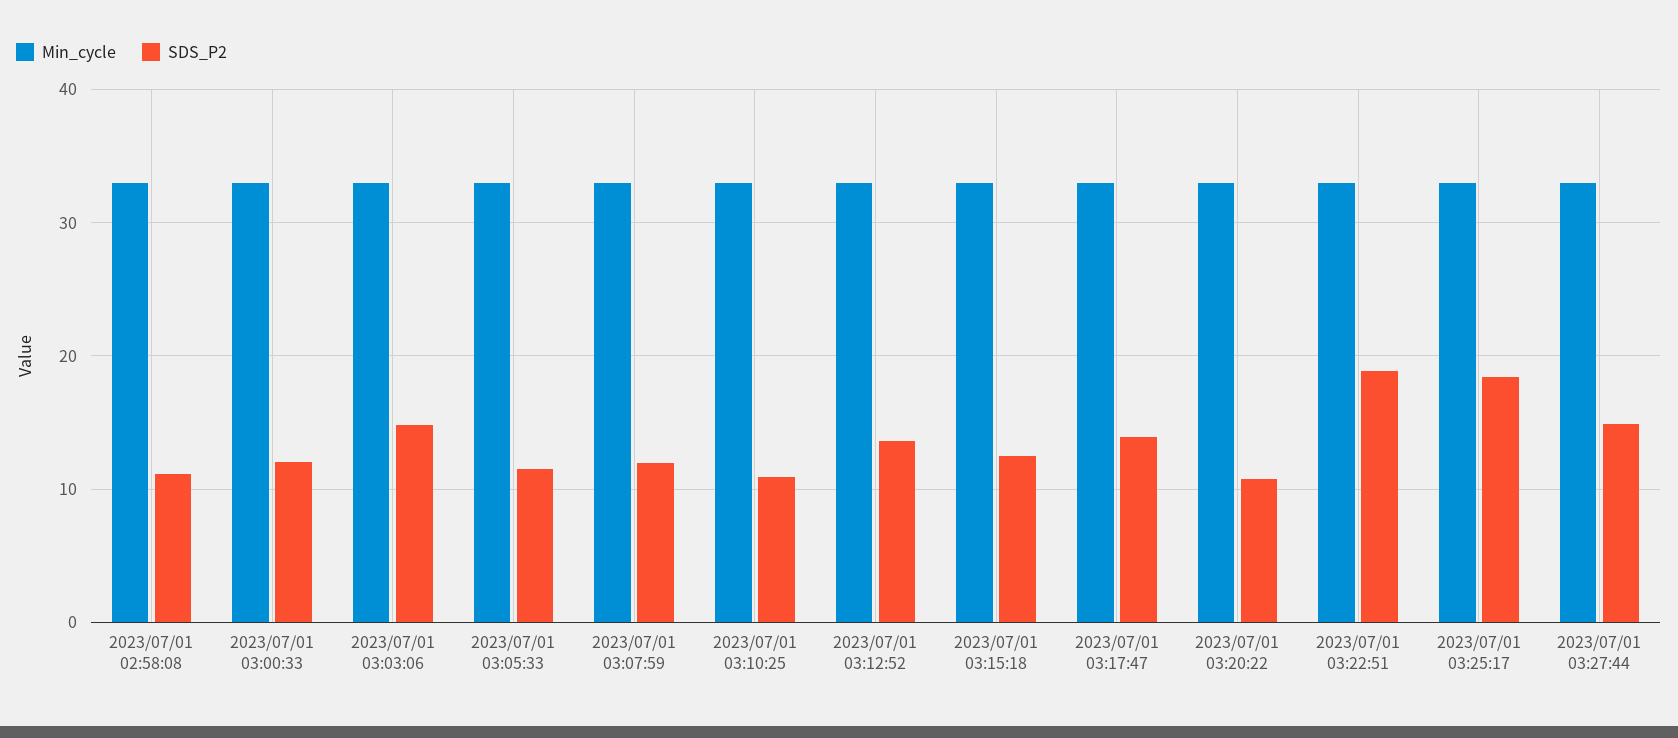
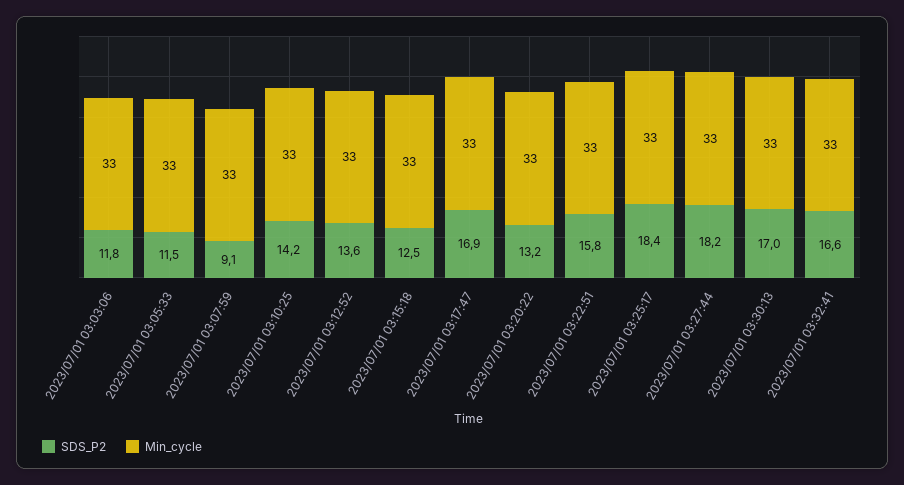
Min_cycle, 2023/07/01 02:58:08: 33 -> none
SDS_P2, 2023/07/01 02:58:08: 11 -> none
Min_cycle, 2023/07/01 03:00:33: 33 -> none
SDS_P2, 2023/07/01 03:00:33: 12 -> none
SDS_P2, 2023/07/01 03:03:06: 15 -> 11.8
SDS_P2, 2023/07/01 03:07:59: 12 -> 9.1
SDS_P2, 2023/07/01 03:10:25: 11 -> 14.2
SDS_P2, 2023/07/01 03:17:47: 14 -> 16.9
SDS_P2, 2023/07/01 03:20:22: 11 -> 13.2
SDS_P2, 2023/07/01 03:22:51: 19 -> 15.8
SDS_P2, 2023/07/01 03:27:44: 15 -> 18.2
SDS_P2, 2023/07/01 03:30:13: none -> 17
Min_cycle, 2023/07/01 03:30:13: none -> 33
SDS_P2, 2023/07/01 03:32:41: none -> 16.6
Min_cycle, 2023/07/01 03:32:41: none -> 33

